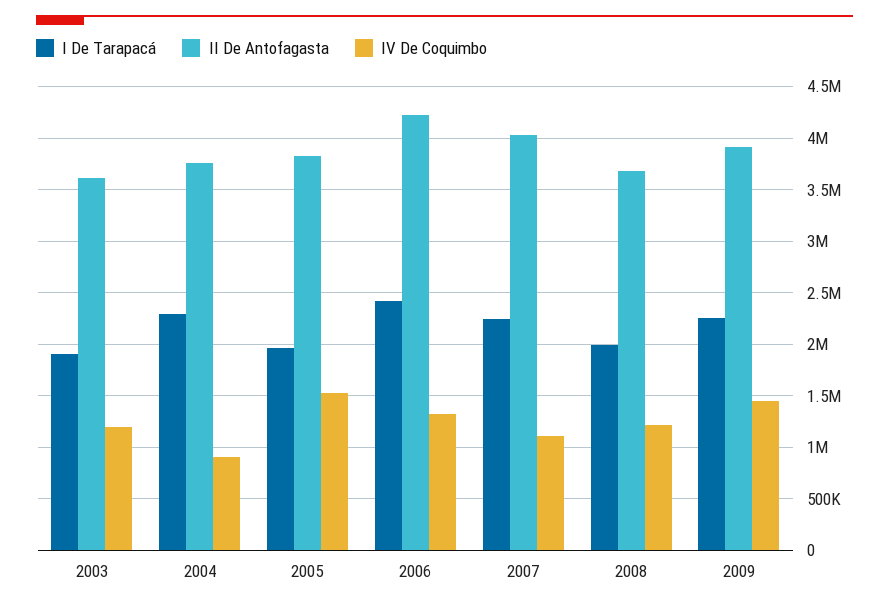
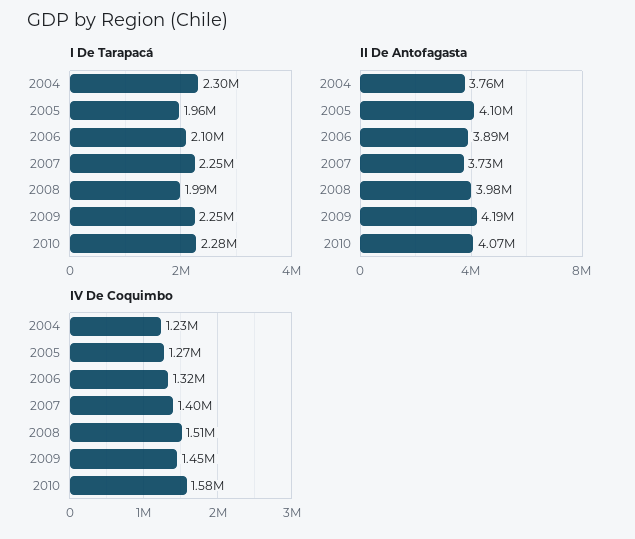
I De Tarapacá, 2003: 1900000 -> none
II De Antofagasta, 2003: 3600000 -> none
IV De Coquimbo, 2003: 1200000 -> none
IV De Coquimbo, 2004: 900000 -> 1230000
II De Antofagasta, 2005: 3800000 -> 4100000
IV De Coquimbo, 2005: 1500000 -> 1270000
I De Tarapacá, 2006: 2400000 -> 2100000
II De Antofagasta, 2006: 4200000 -> 3890000
II De Antofagasta, 2007: 4000000 -> 3730000
IV De Coquimbo, 2007: 1100000 -> 1400000
II De Antofagasta, 2008: 3700000 -> 3980000
IV De Coquimbo, 2008: 1200000 -> 1510000
II De Antofagasta, 2009: 3900000 -> 4190000
I De Tarapacá, 2010: none -> 2280000
II De Antofagasta, 2010: none -> 4070000
IV De Coquimbo, 2010: none -> 1580000

